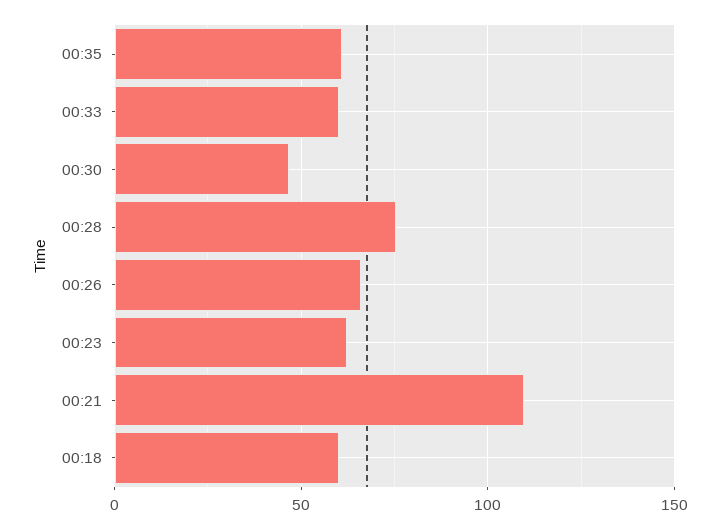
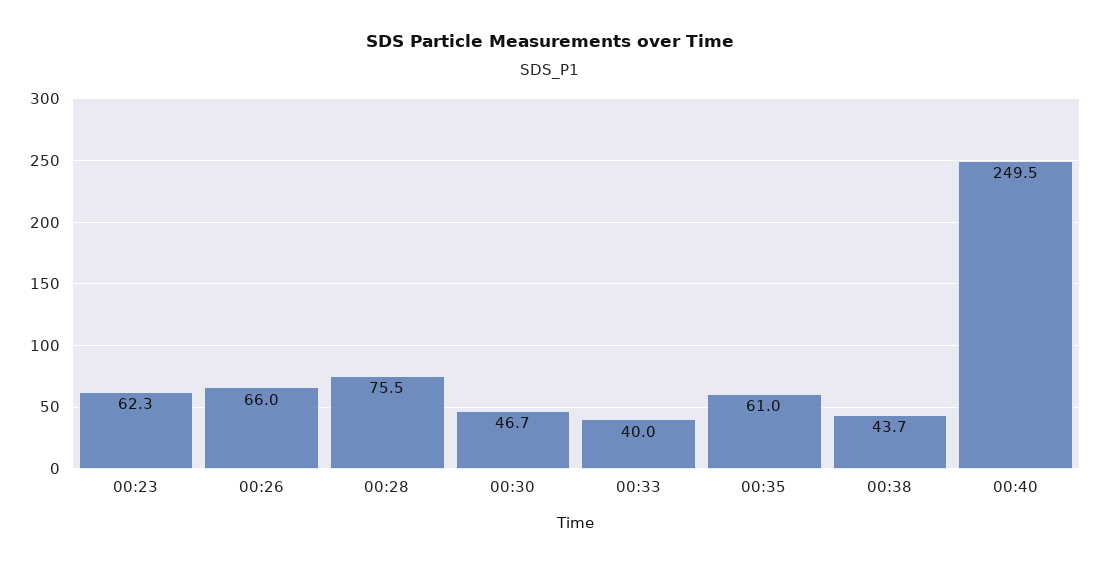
00:33: 60 -> 40
00:21: 110 -> none
00:18: 60 -> none
00:38: none -> 43.7
00:40: none -> 249.5

